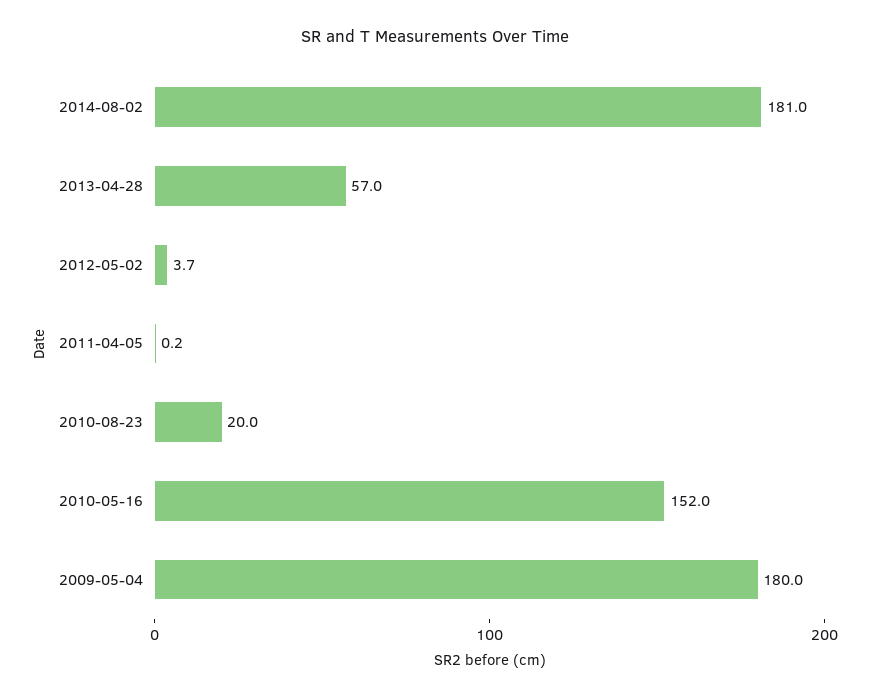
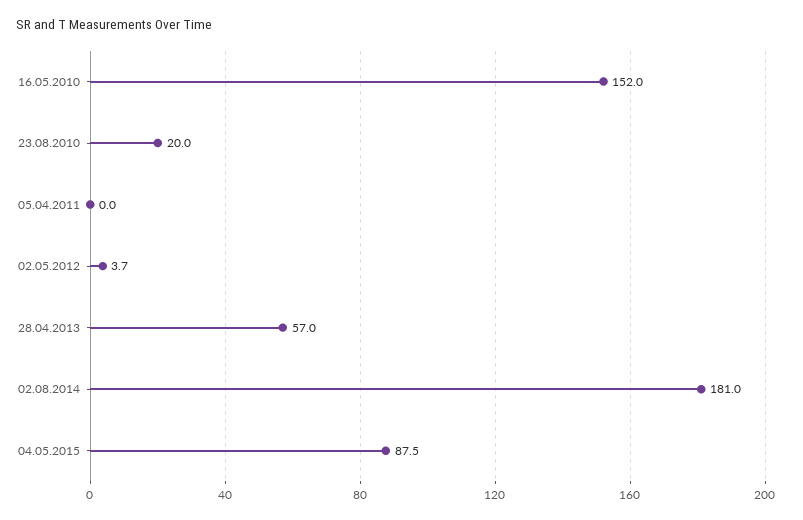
2011-04-05: 0.2 -> 0
2009-05-04: 180 -> none
04.05.2015: none -> 87.5

